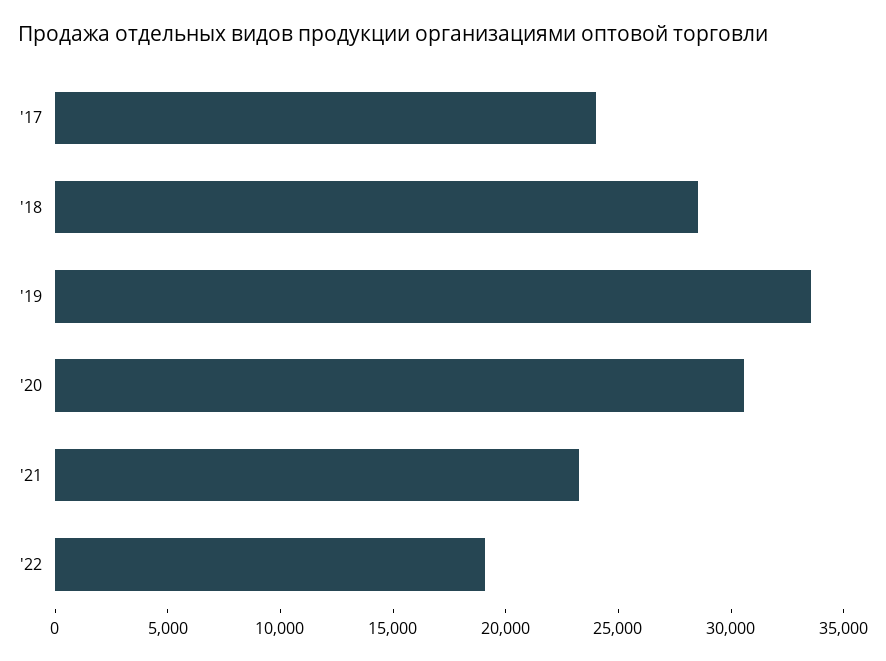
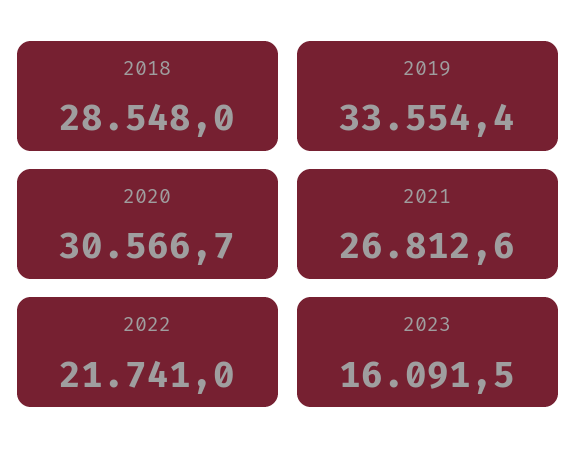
'17: 24000 -> none
'21: 23000 -> 26812.6
'22: 19000 -> 21741
2023: none -> 16091.5

